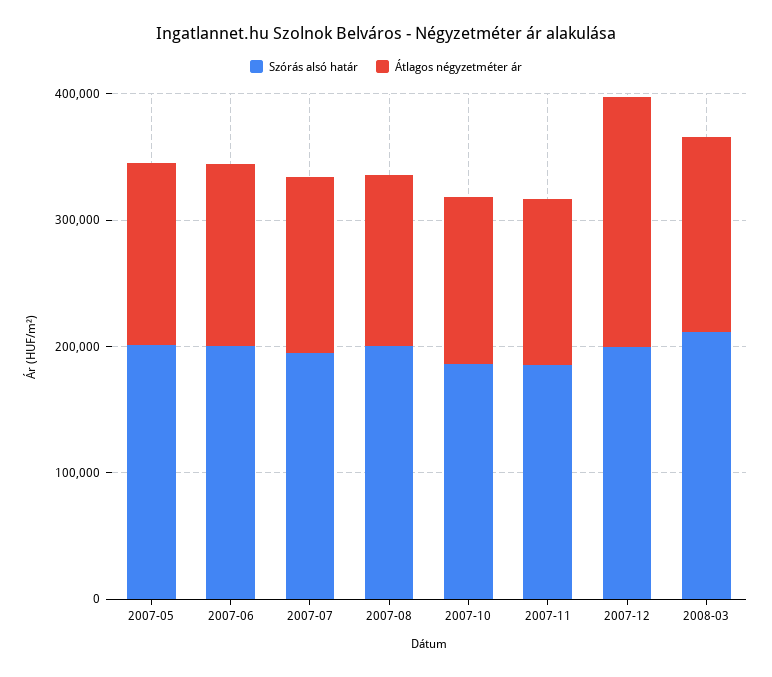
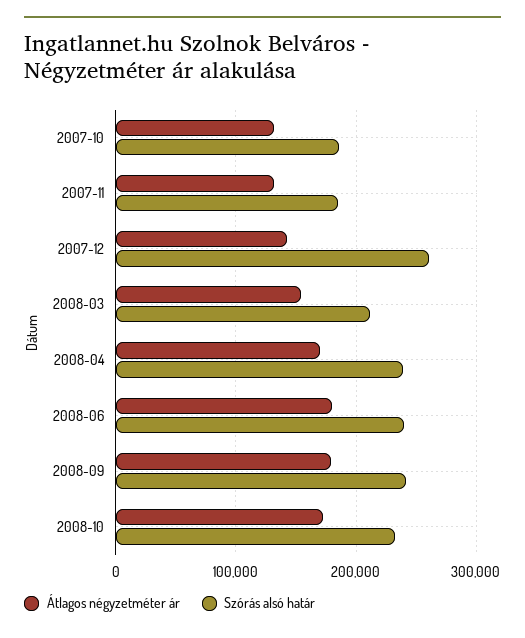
Szórás alsó határ, 2007-05: 200000 -> none
Átlagos négyzetméter ár, 2007-05: 140000 -> none
Szórás alsó határ, 2007-06: 200000 -> none
Átlagos négyzetméter ár, 2007-06: 140000 -> none
Szórás alsó határ, 2007-07: 200000 -> none
Átlagos négyzetméter ár, 2007-07: 140000 -> none
Szórás alsó határ, 2007-08: 200000 -> none
Átlagos négyzetméter ár, 2007-08: 140000 -> none
Szórás alsó határ, 2007-12: 200000 -> 260000
Átlagos négyzetméter ár, 2007-12: 200000 -> 140000
Átlagos négyzetméter ár, 2008-04: none -> 170000
Szórás alsó határ, 2008-04: none -> 240000
Átlagos négyzetméter ár, 2008-06: none -> 180000
Szórás alsó határ, 2008-06: none -> 240000
Átlagos négyzetméter ár, 2008-09: none -> 180000
Szórás alsó határ, 2008-09: none -> 240000
Átlagos négyzetméter ár, 2008-10: none -> 170000
Szórás alsó határ, 2008-10: none -> 230000

